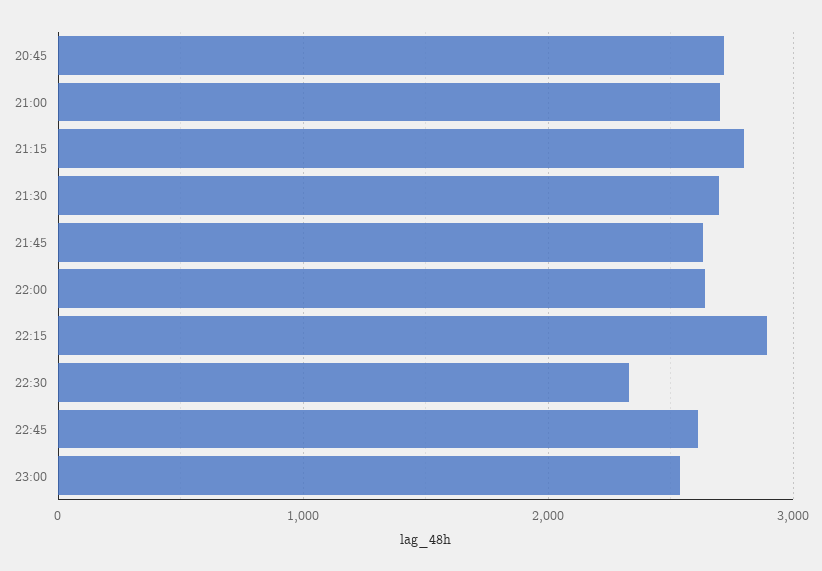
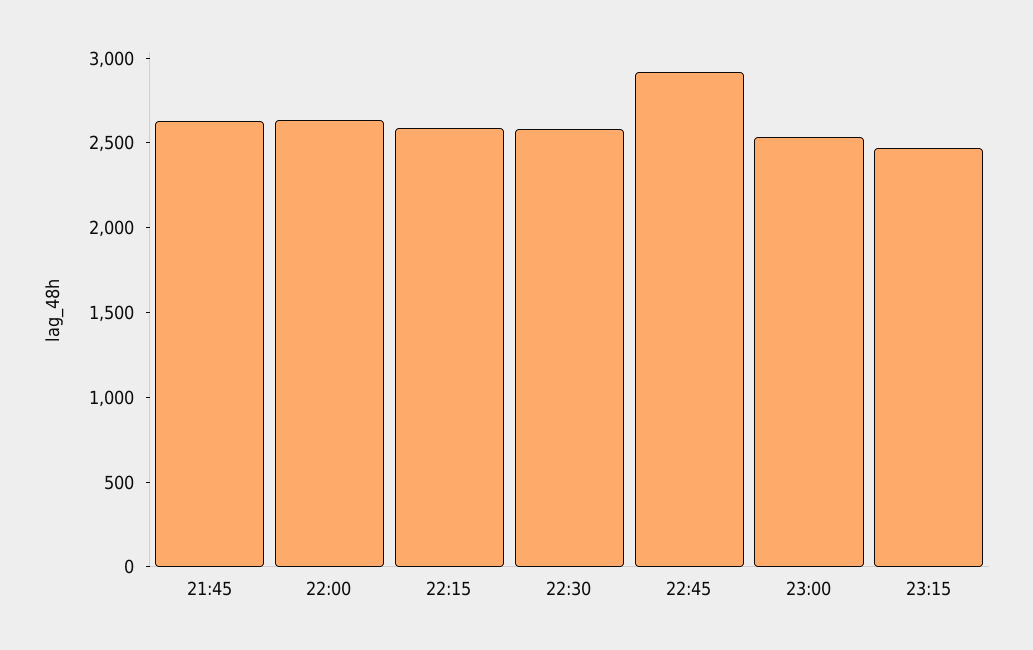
20:45: 2700 -> none
21:00: 2700 -> none
21:15: 2800 -> none
21:30: 2700 -> none
22:15: 2900 -> 2600
22:30: 2300 -> 2600
22:45: 2600 -> 2900
23:15: none -> 2500

